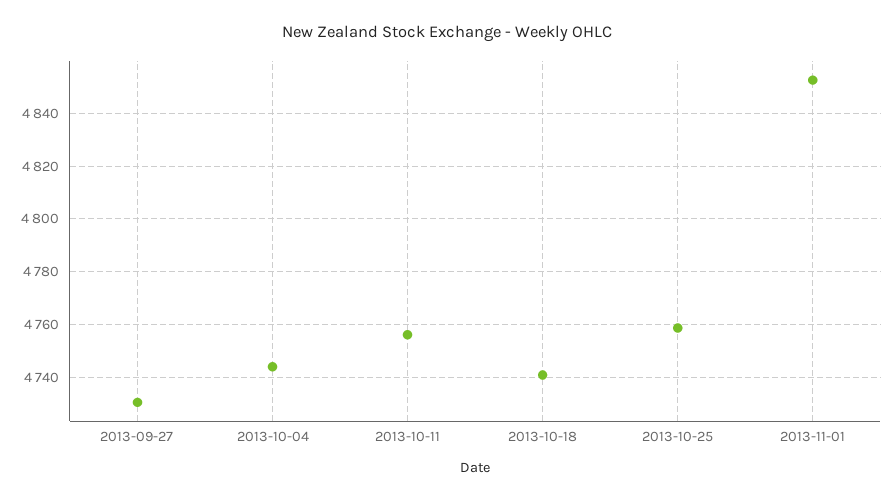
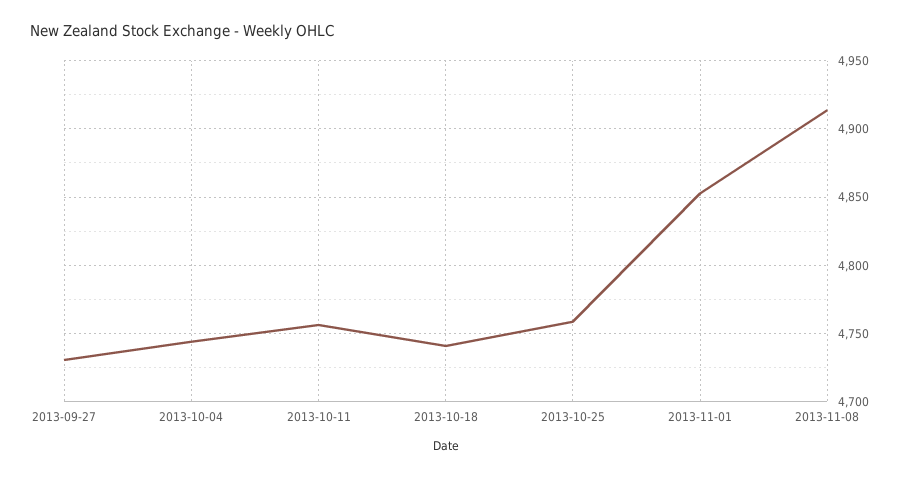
2013-11-08: none -> 4915

